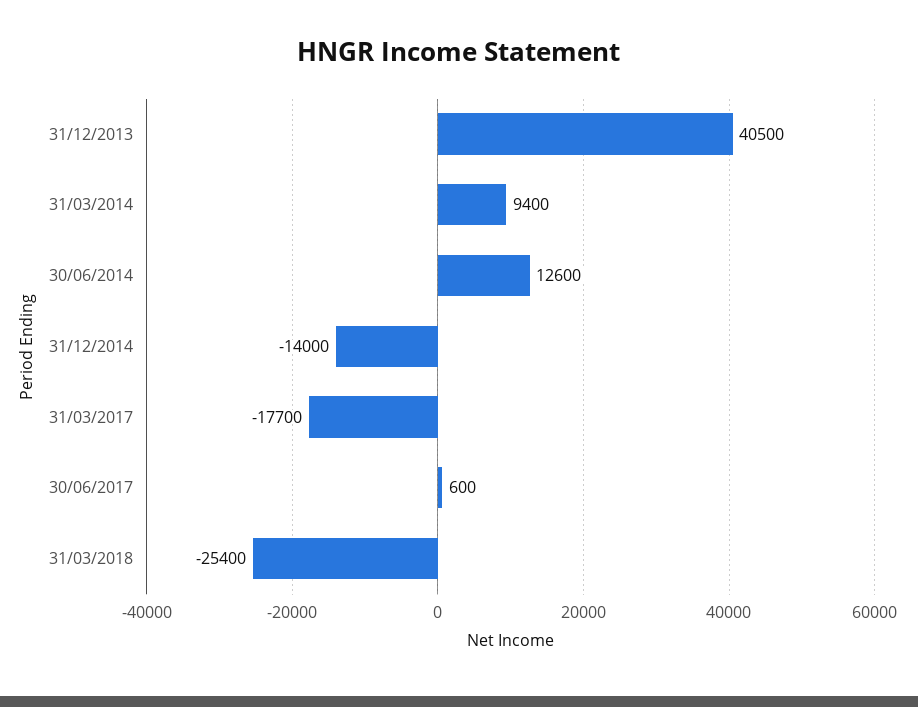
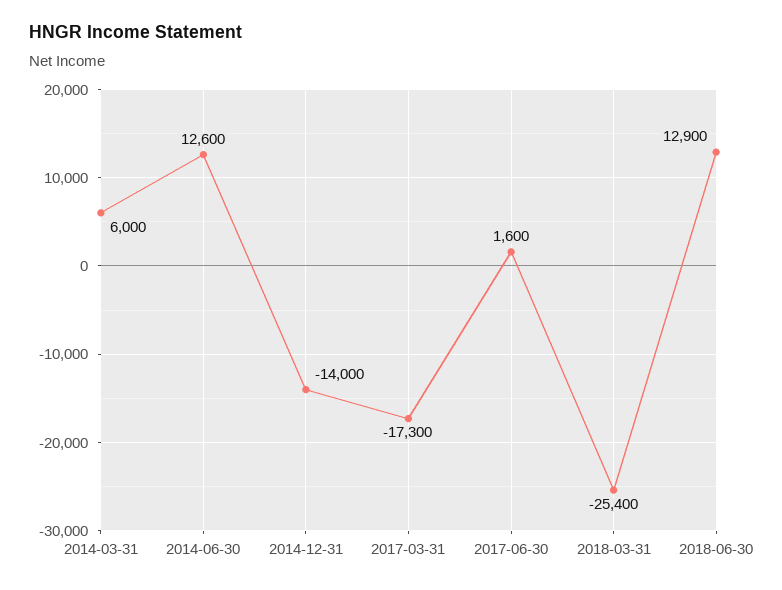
31/12/2013: 40500 -> none
31/03/2014: 9400 -> 6000
31/03/2017: -17700 -> -17300
30/06/2017: 600 -> 1600
2018-06-30: none -> 12900

